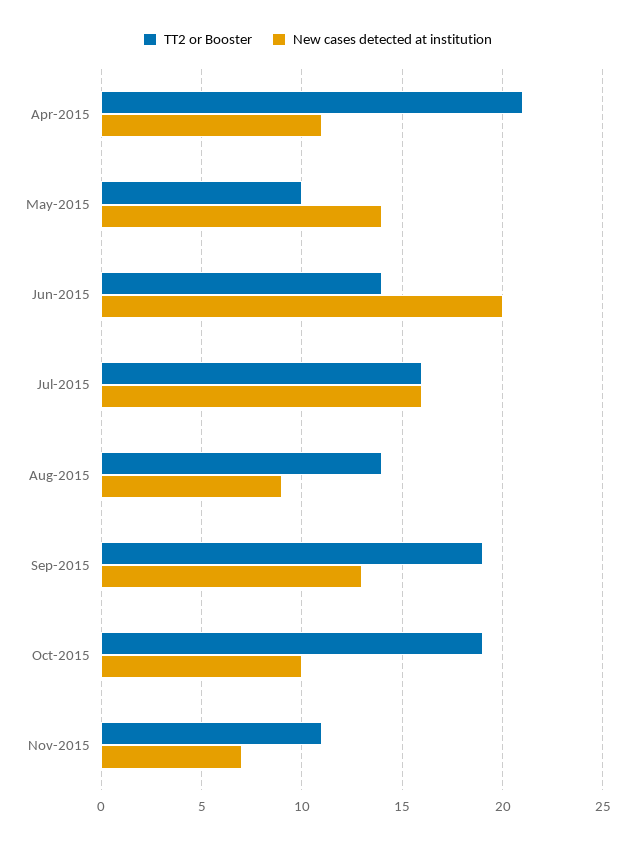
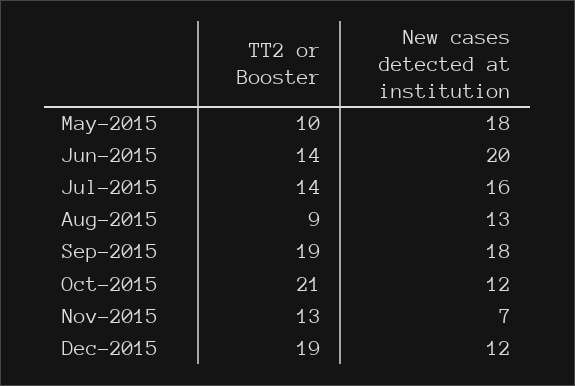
TT2 or Booster, Apr-2015: 21 -> none
New cases detected at institution, Apr-2015: 11 -> none
New cases detected at institution, May-2015: 14 -> 18
TT2 or Booster, Jul-2015: 16 -> 14
TT2 or Booster, Aug-2015: 14 -> 9
New cases detected at institution, Aug-2015: 9 -> 13
New cases detected at institution, Sep-2015: 13 -> 18
TT2 or Booster, Oct-2015: 19 -> 21
New cases detected at institution, Oct-2015: 10 -> 12
TT2 or Booster, Nov-2015: 11 -> 13
TT2 or Booster, Dec-2015: none -> 19
New cases detected at institution, Dec-2015: none -> 12

